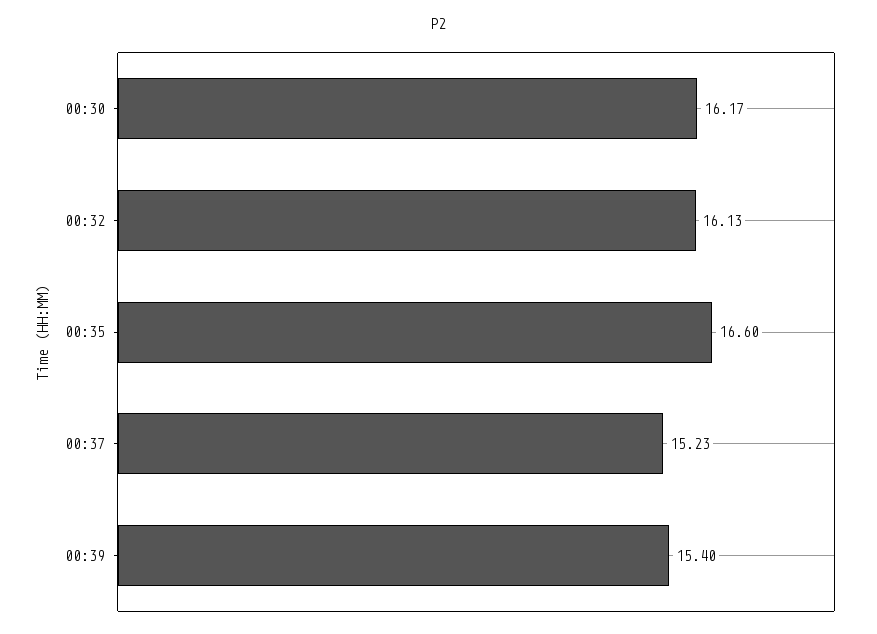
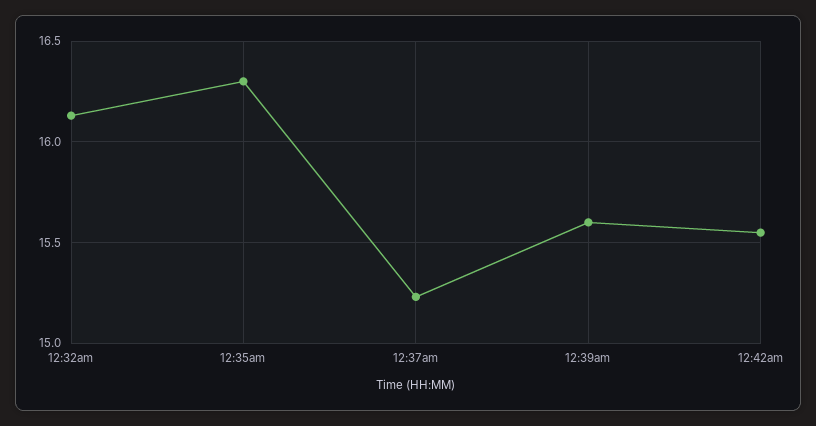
00:30: 16.17 -> none
00:35: 16.6 -> 16.3
00:39: 15.4 -> 15.6
12:42am: none -> 15.55

